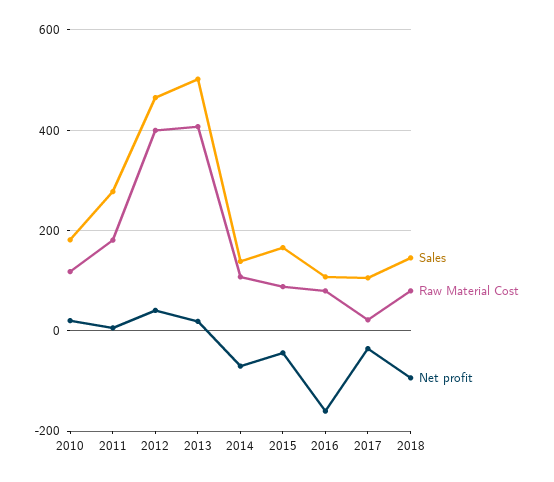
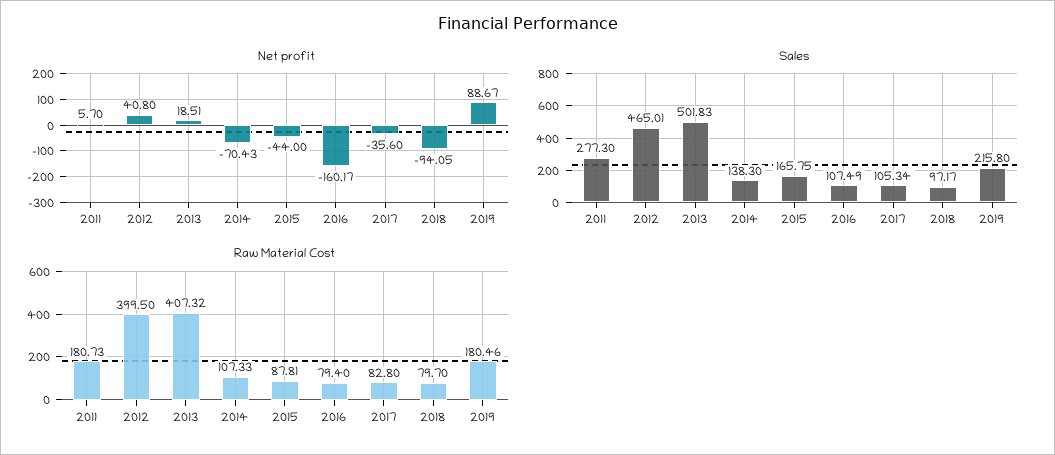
Sales, 2010: 180 -> none
Raw Material Cost, 2010: 120 -> none
Net profit, 2010: 20 -> none
Raw Material Cost, 2017: 20 -> 82.8
Sales, 2018: 140 -> 97.17
Net profit, 2019: none -> 88.67
Sales, 2019: none -> 215.8
Raw Material Cost, 2019: none -> 180.46

